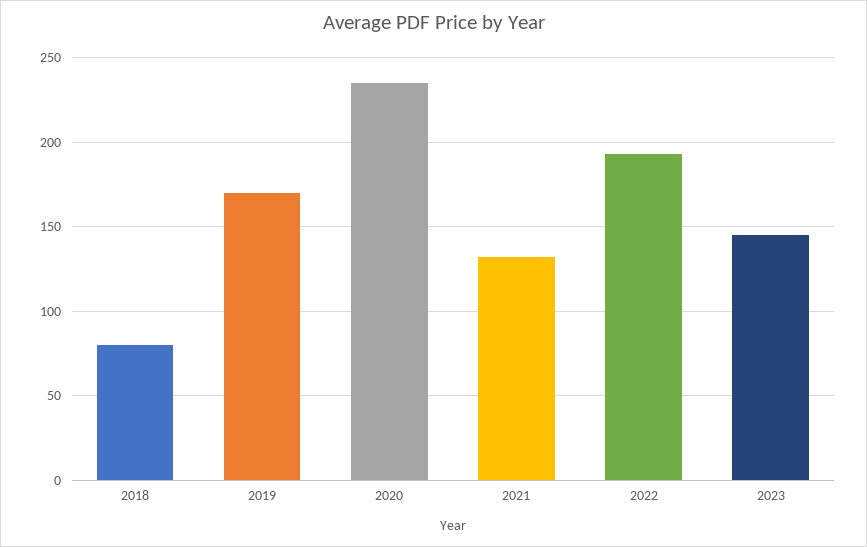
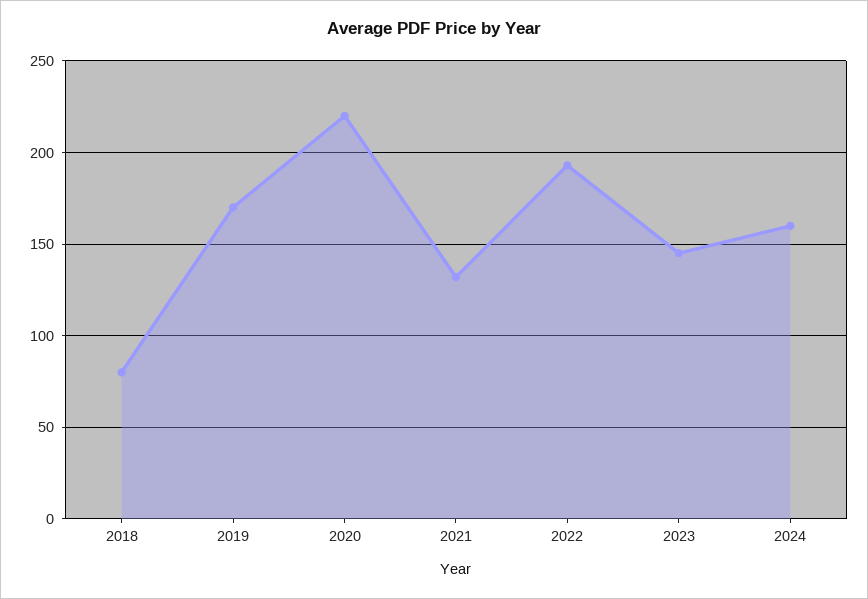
2020: 235 -> 220
2024: none -> 160

